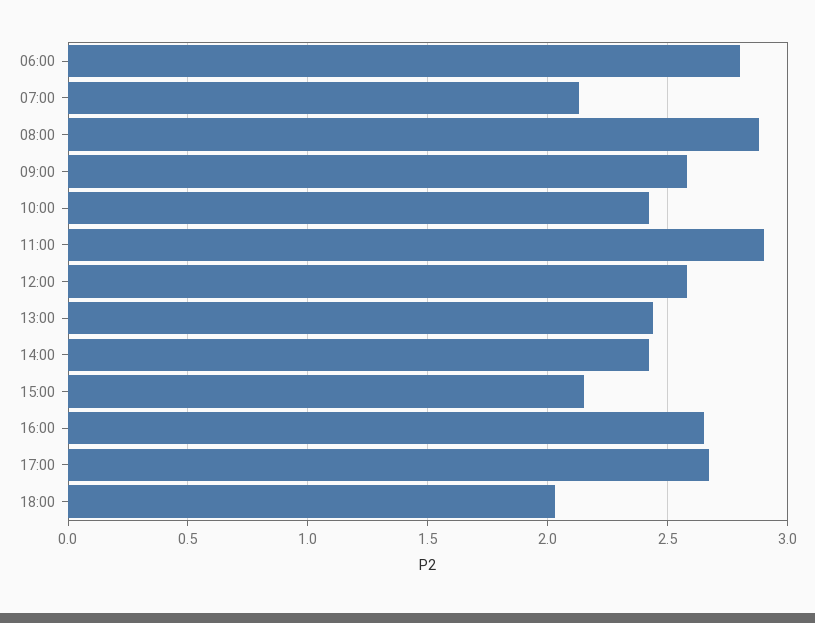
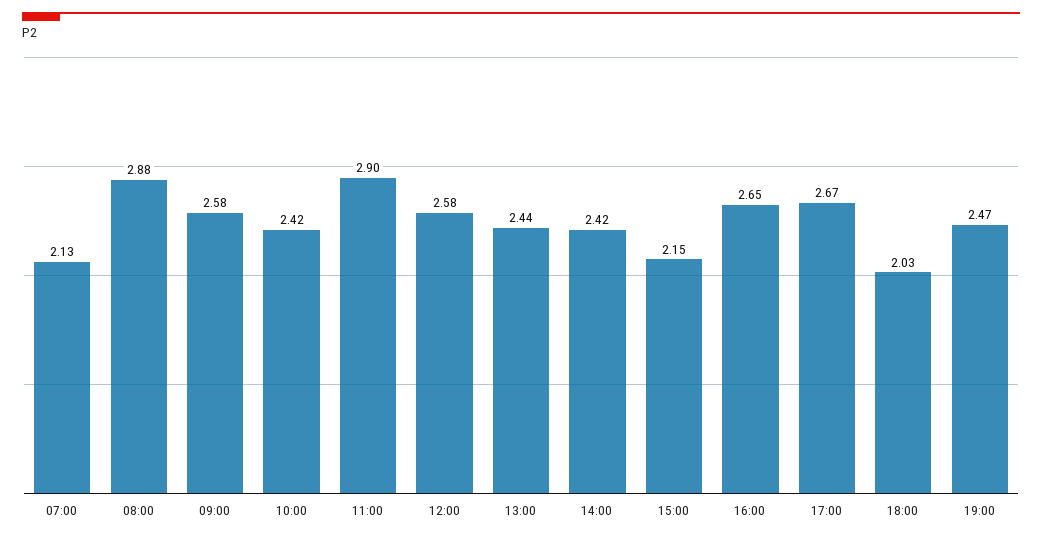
06:00: 2.8 -> none
19:00: none -> 2.47

